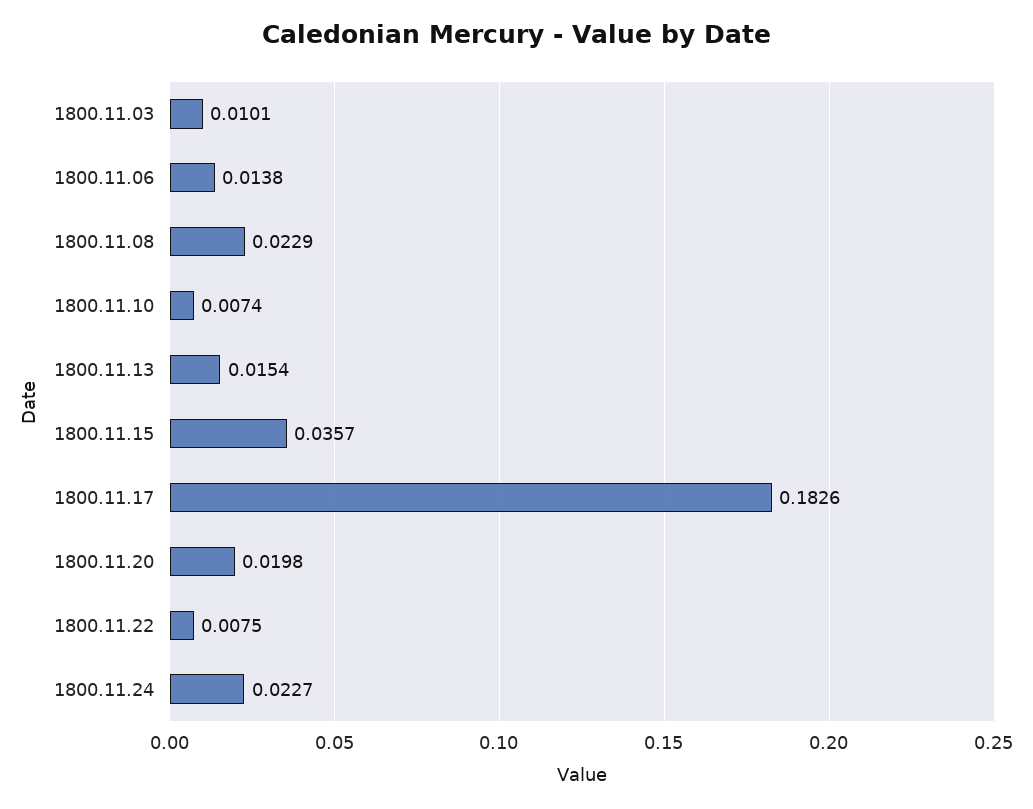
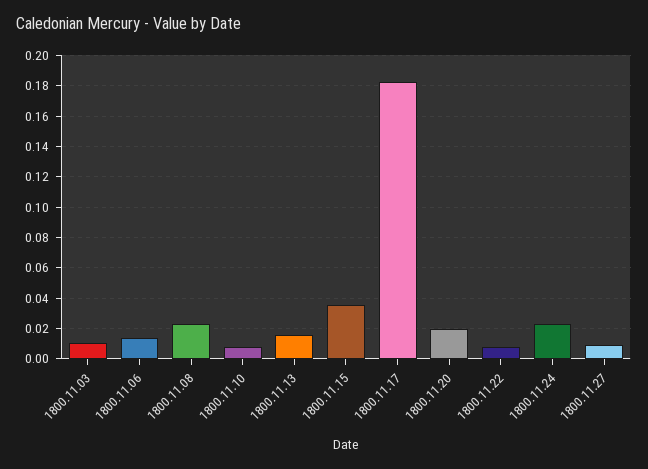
1800.11.27: none -> 0.01

